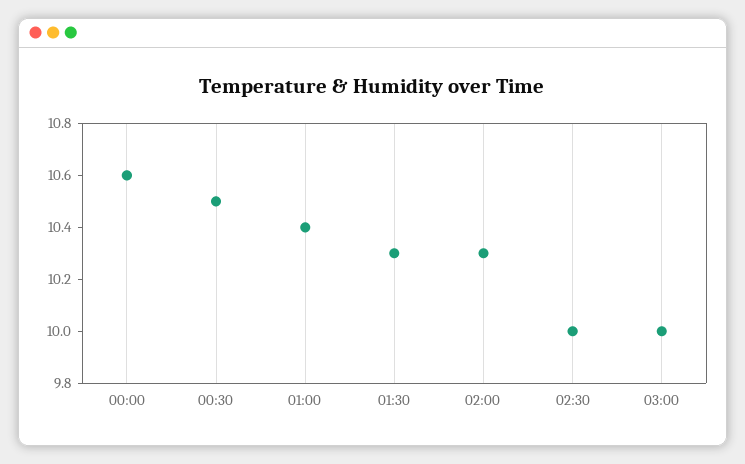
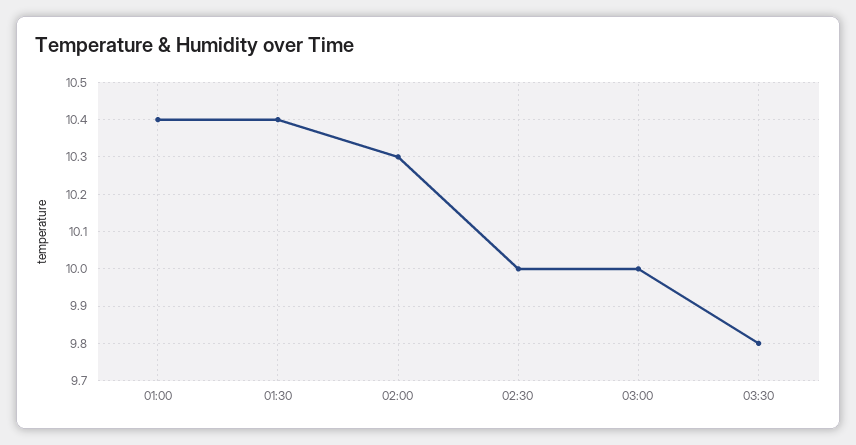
00:00: 10.6 -> none
00:30: 10.5 -> none
01:30: 10.3 -> 10.4
03:30: none -> 9.8

